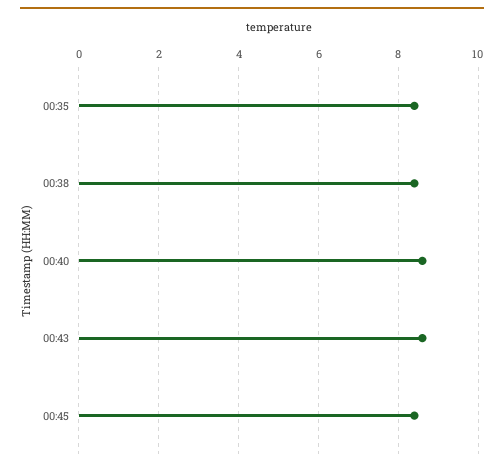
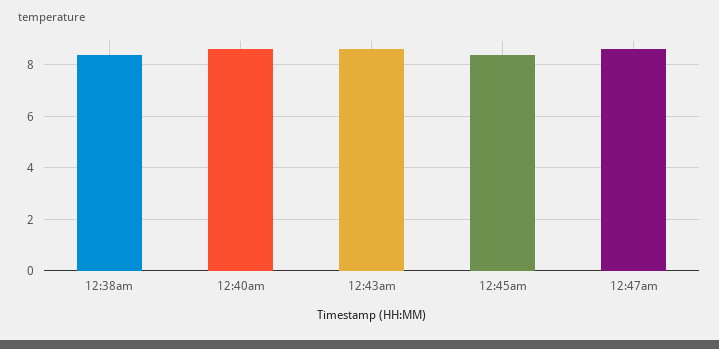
00:35: 8.5 -> none
12:47am: none -> 8.5

